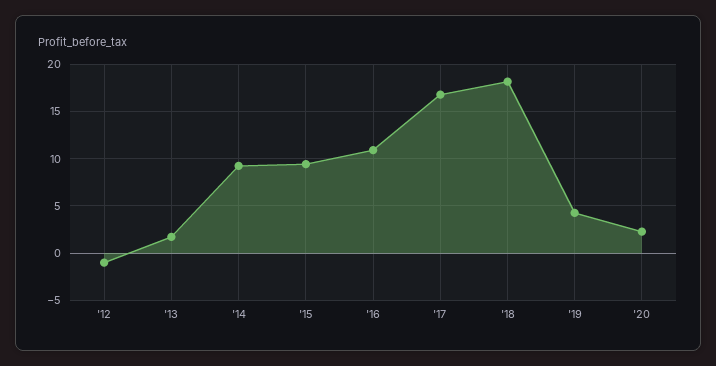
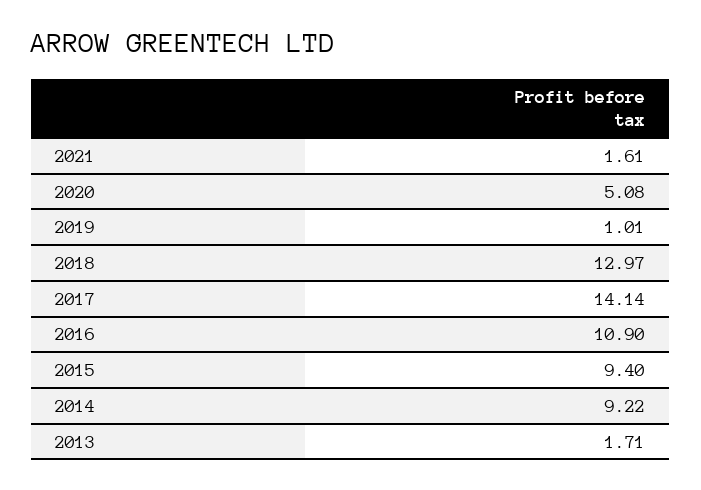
'12: -1 -> none
'17: 17 -> 14.14
'18: 18 -> 12.97
'19: 4 -> 1.01
'20: 2 -> 5.08
2021: none -> 1.61

